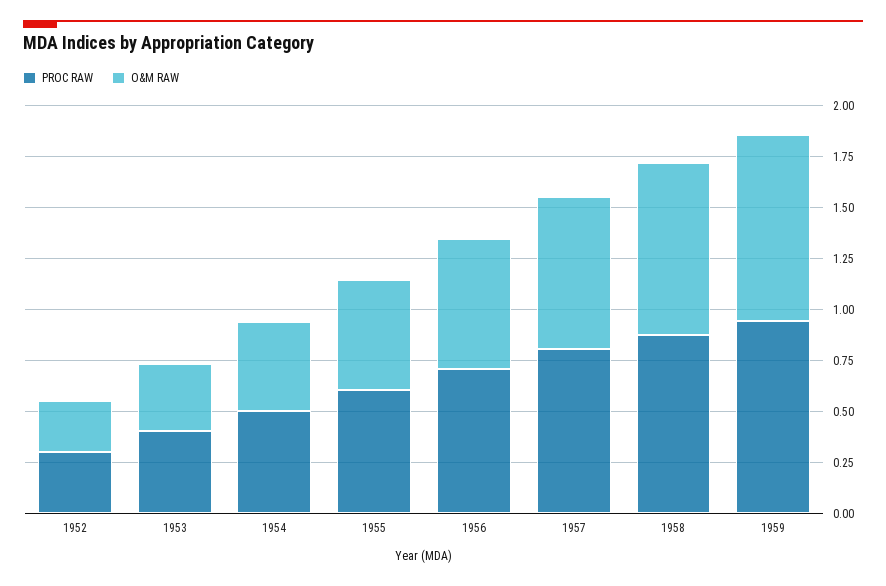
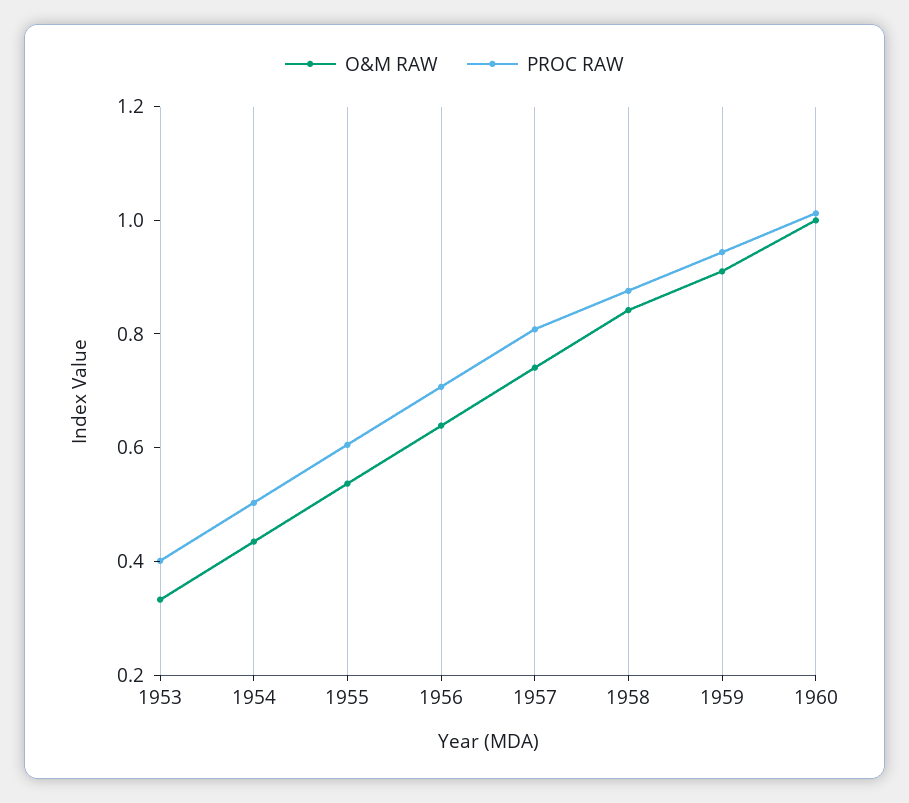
PROC RAW, 1952: 0.3 -> none
O&M RAW, 1952: 0.25 -> none
O&M RAW, 1960: none -> 1
PROC RAW, 1960: none -> 1

